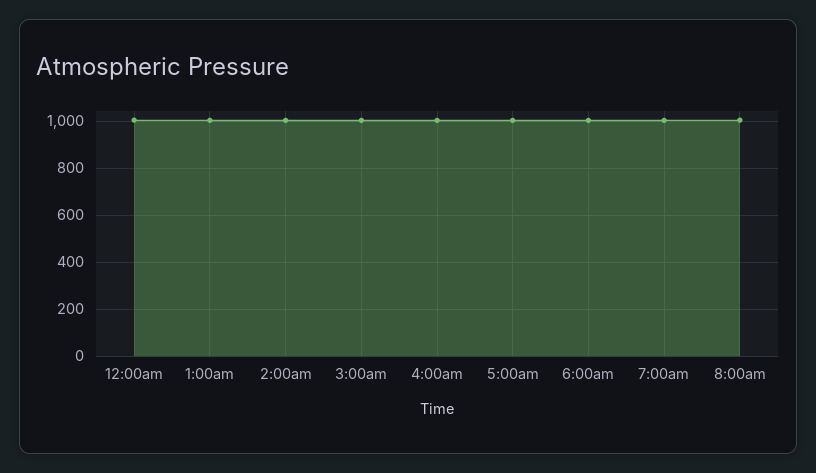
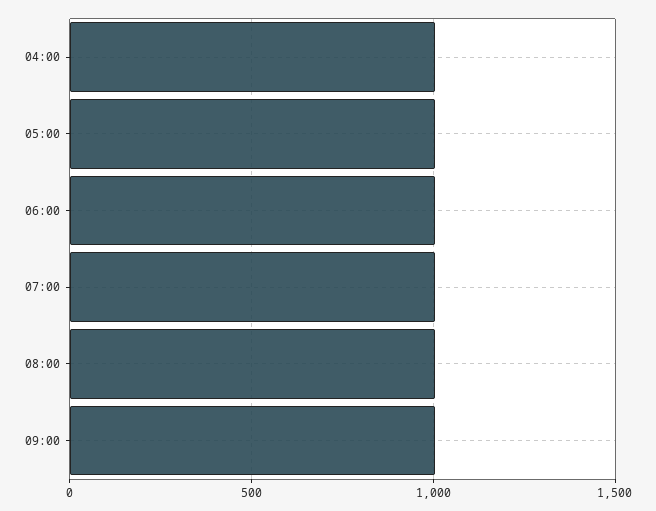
12:00am: 1000 -> none
1:00am: 1000 -> none
2:00am: 1000 -> none
3:00am: 1000 -> none
09:00: none -> 1000

